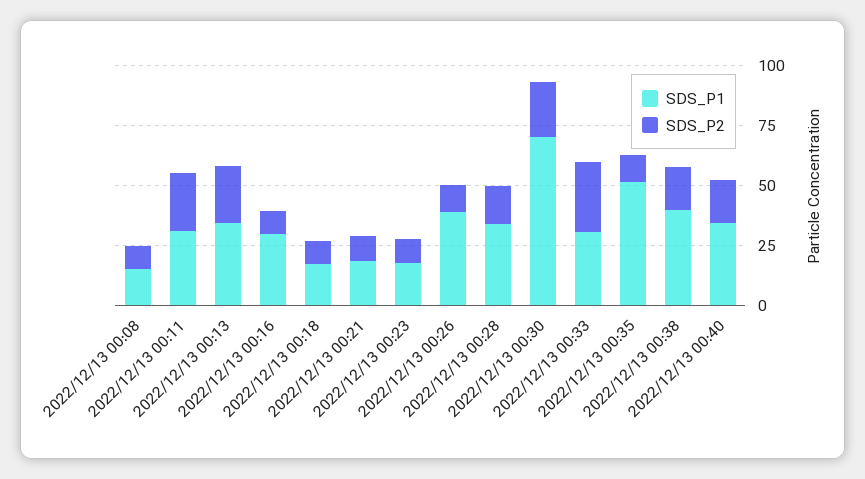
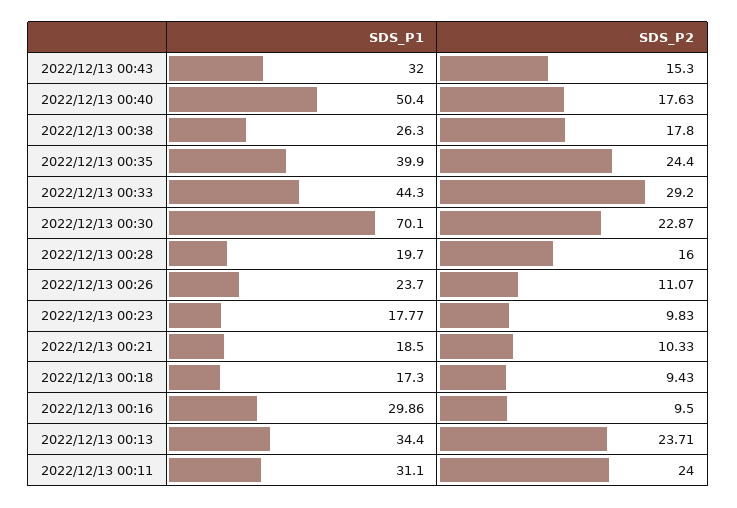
SDS_P1, 2022/12/13 00:08: 15 -> none
SDS_P2, 2022/12/13 00:08: 10 -> none
SDS_P1, 2022/12/13 00:26: 40 -> 23.7
SDS_P1, 2022/12/13 00:28: 35 -> 19.7
SDS_P1, 2022/12/13 00:33: 30 -> 44.3
SDS_P1, 2022/12/13 00:35: 50 -> 39.9
SDS_P2, 2022/12/13 00:35: 10 -> 24.4
SDS_P1, 2022/12/13 00:38: 40 -> 26.3
SDS_P1, 2022/12/13 00:40: 35 -> 50.4
SDS_P1, 2022/12/13 00:43: none -> 32
SDS_P2, 2022/12/13 00:43: none -> 15.3

